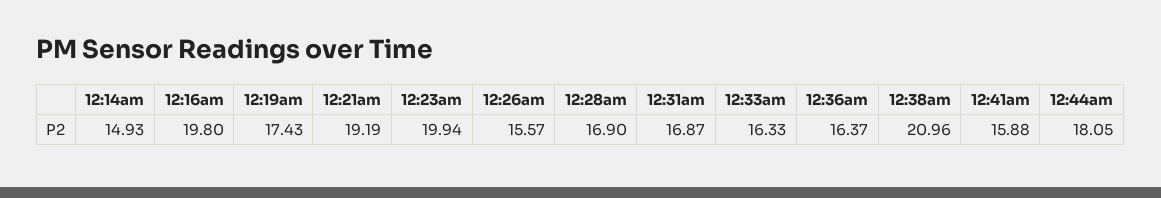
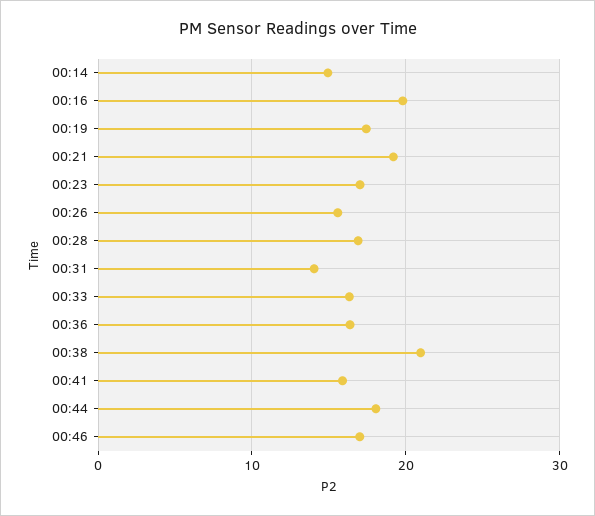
12:23am: 19.94 -> 17
12:31am: 16.87 -> 14
00:46: none -> 17

